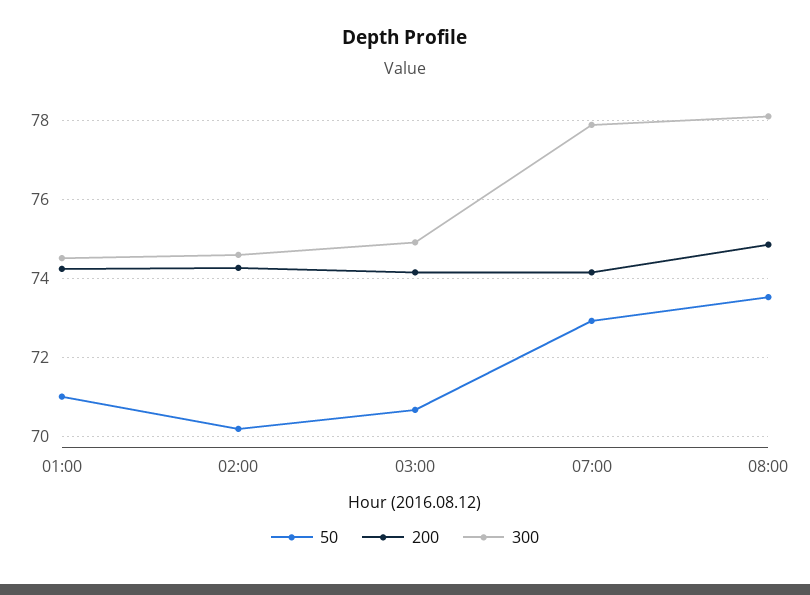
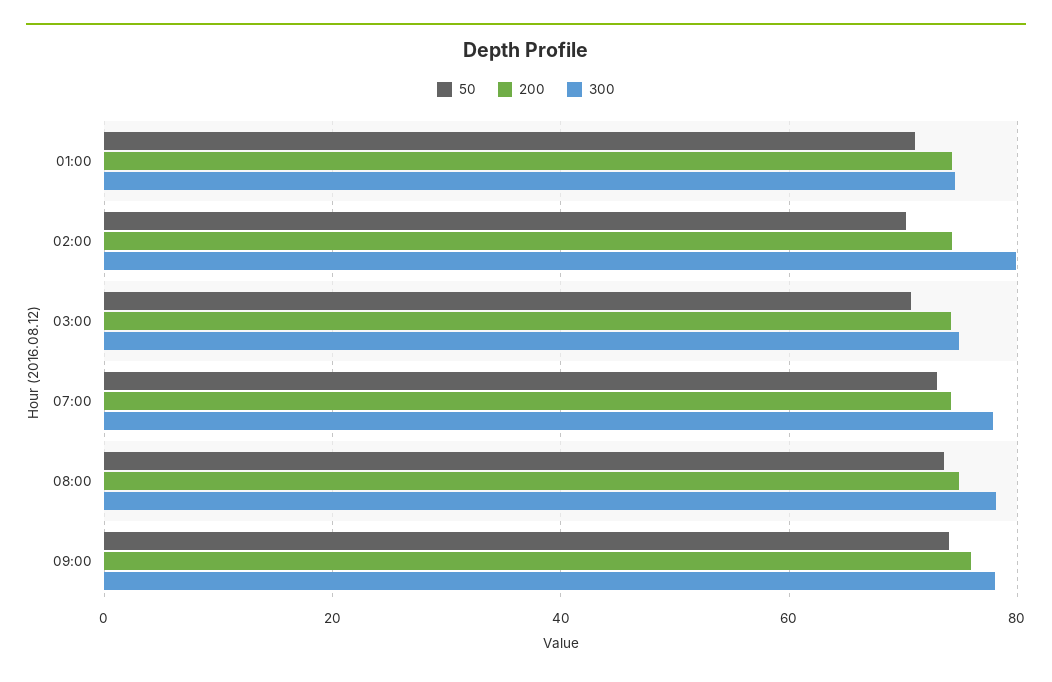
300, 02:00: 74.6 -> 80
50, 09:00: none -> 74
200, 09:00: none -> 76
300, 09:00: none -> 78

